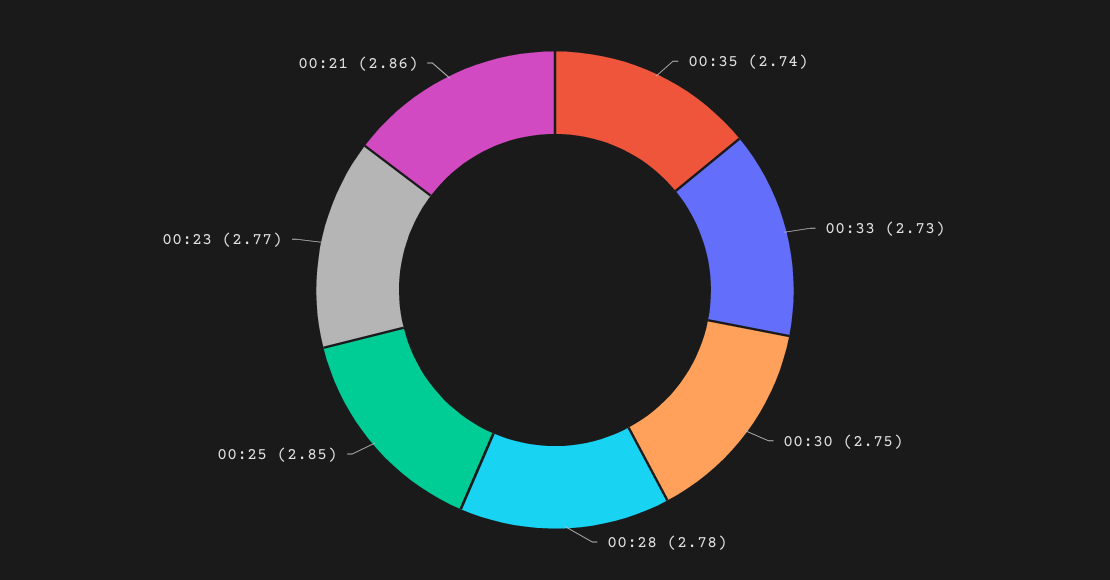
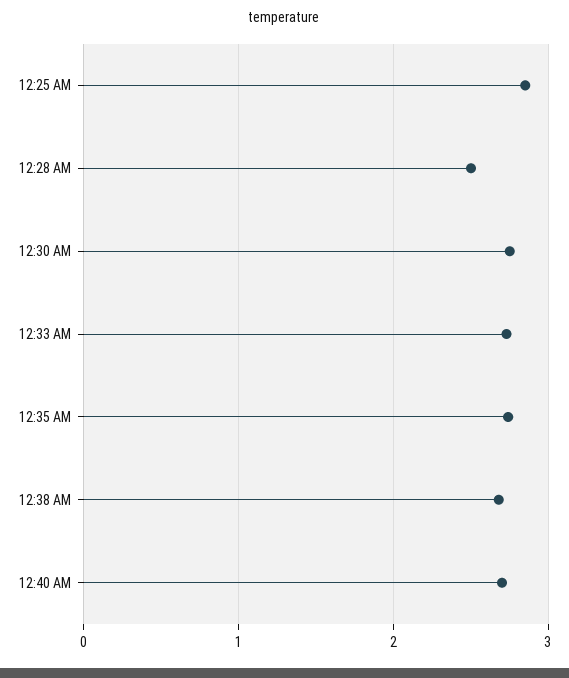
00:28: 2.78 -> 2.5
00:23: 2.77 -> none
00:21: 2.86 -> none
12:38 AM: none -> 2.7
12:40 AM: none -> 2.7

